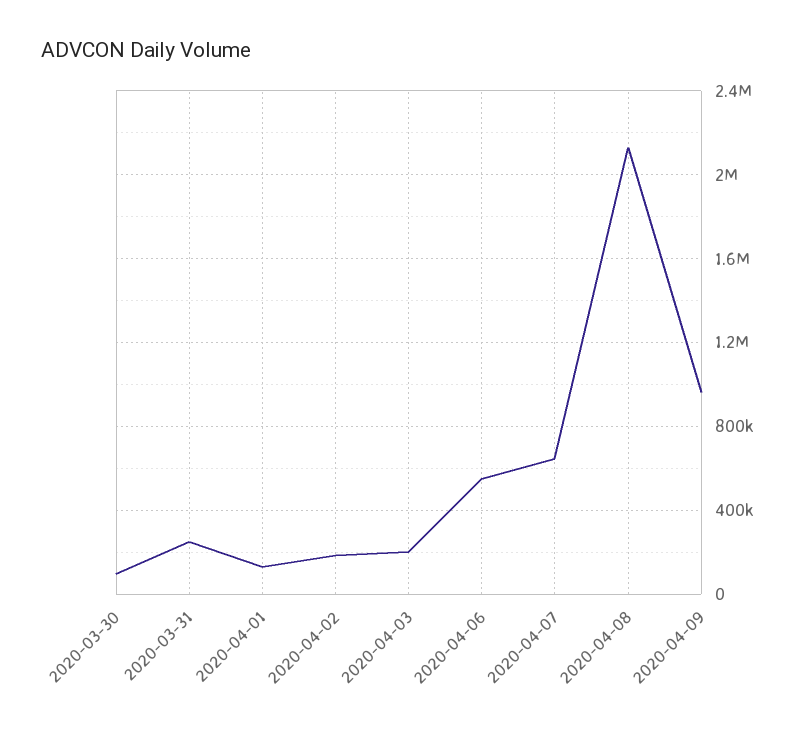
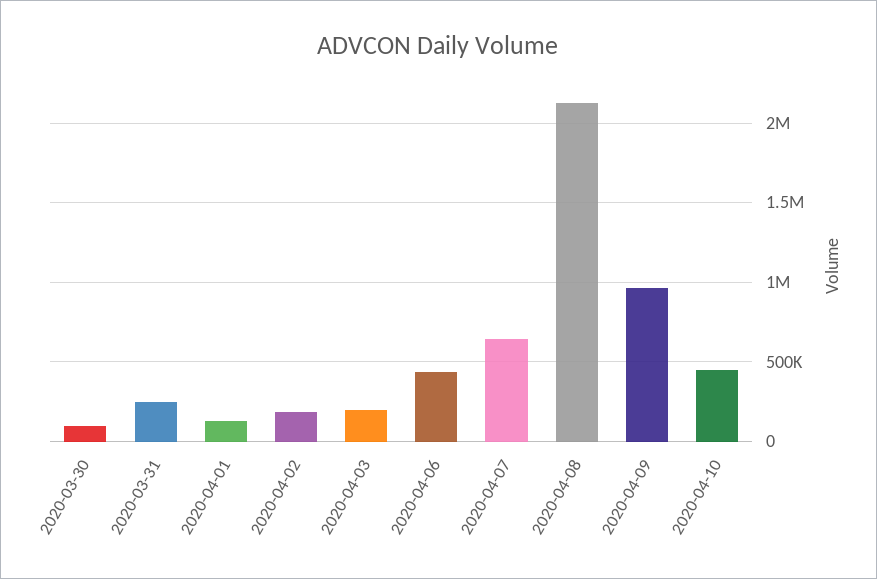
2020-04-06: 550000 -> 450000
2020-04-10: none -> 450000

